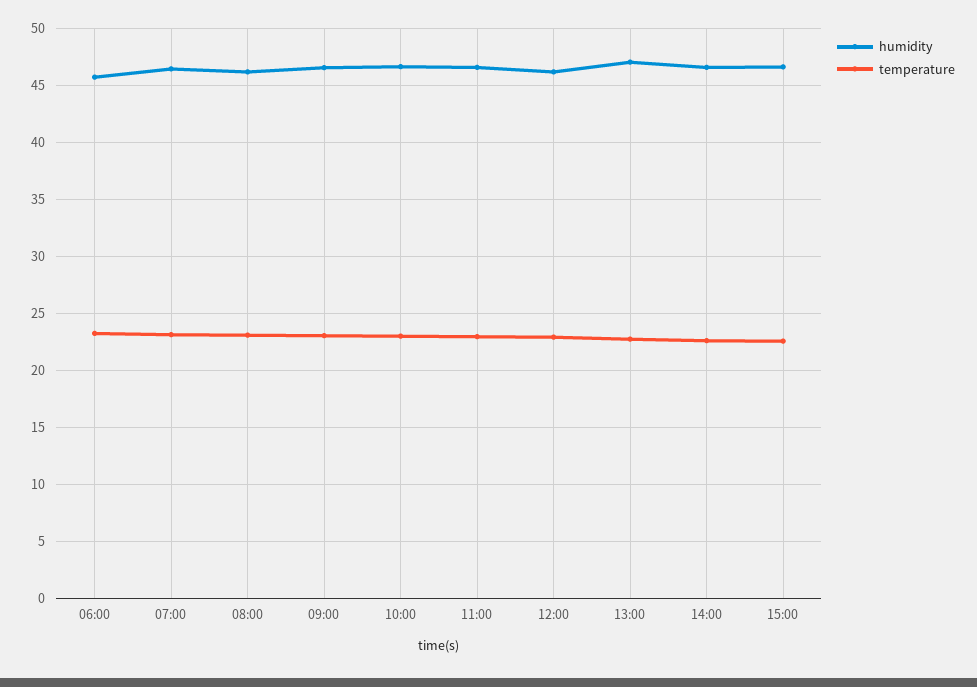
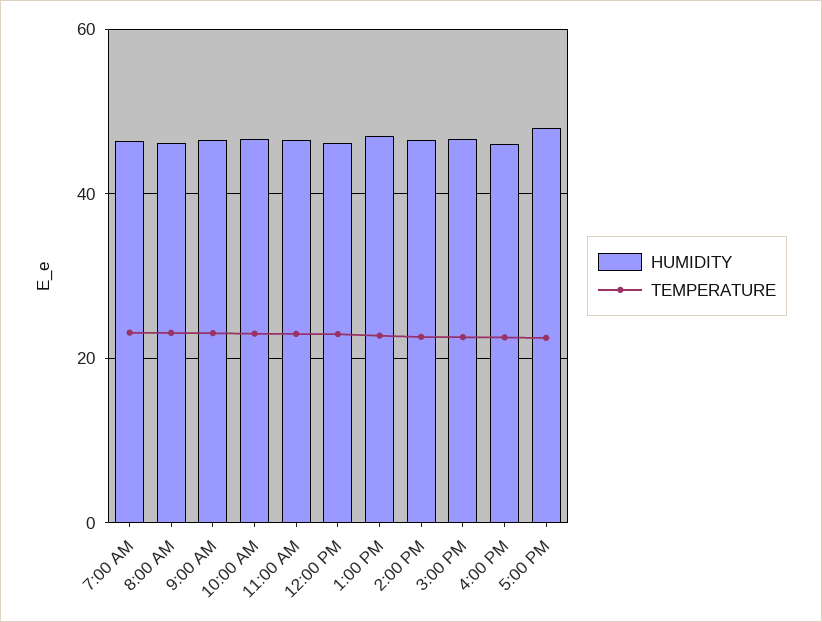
humidity, 06:00: 46 -> none
temperature, 06:00: 23 -> none
humidity, 4:00 PM: none -> 46
temperature, 4:00 PM: none -> 22
humidity, 5:00 PM: none -> 48
temperature, 5:00 PM: none -> 22

